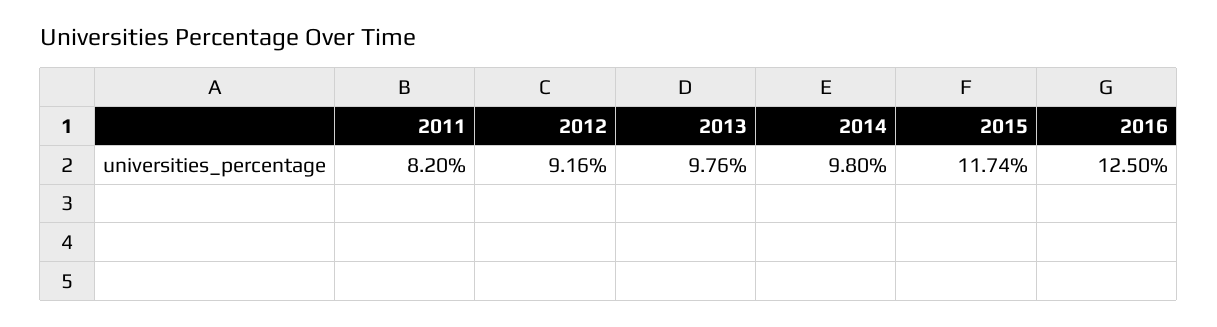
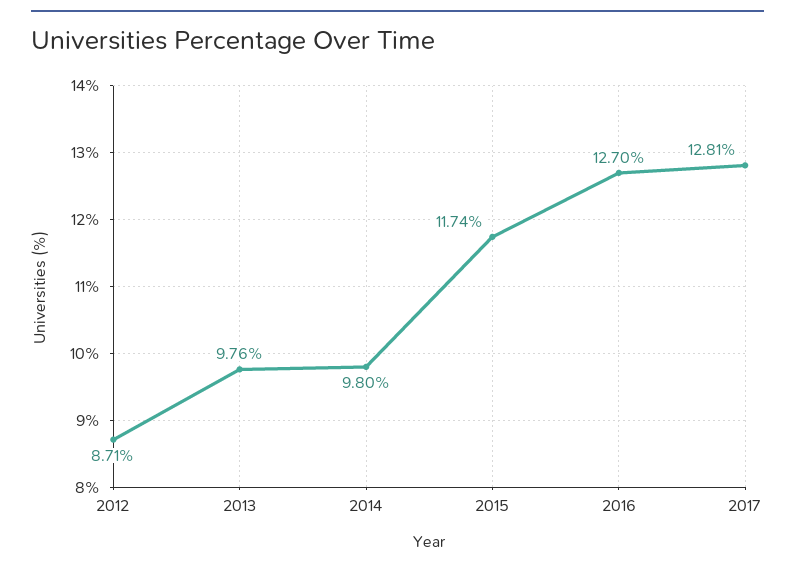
2011: 8.2 -> none
2012: 9.16 -> 8.71
2016: 12.5 -> 12.7
2017: none -> 12.81

